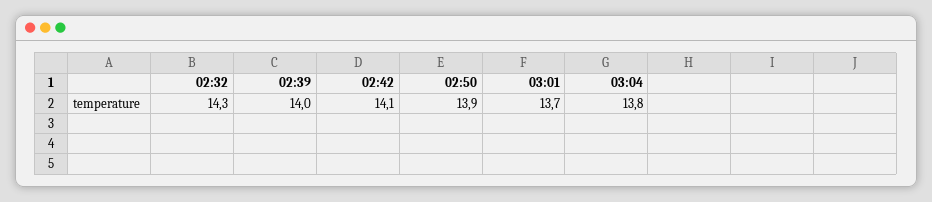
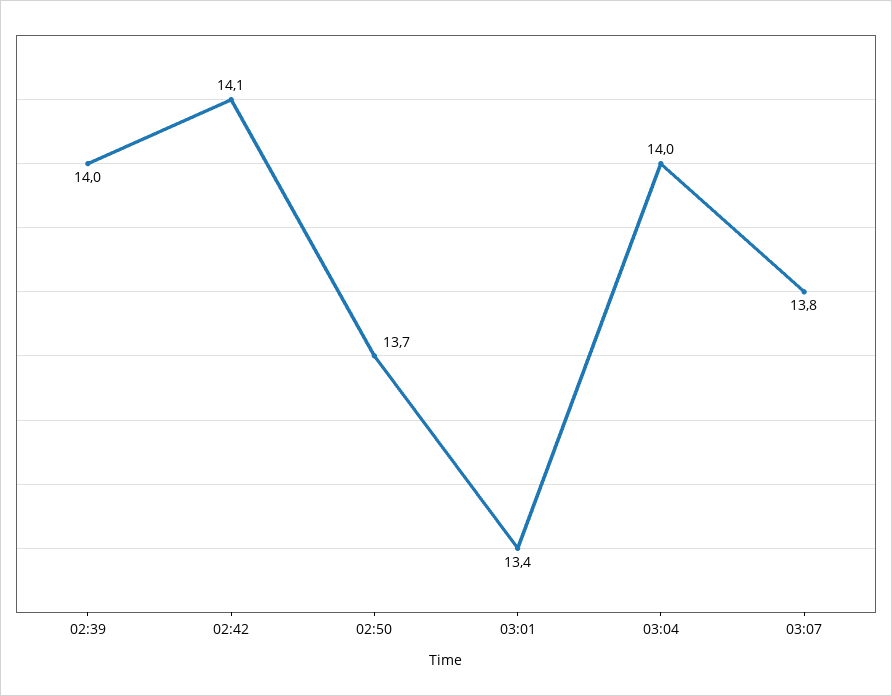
02:32: 14.3 -> none
02:50: 13.9 -> 13.7
03:01: 13.7 -> 13.4
03:04: 13.8 -> 14
03:07: none -> 13.8

